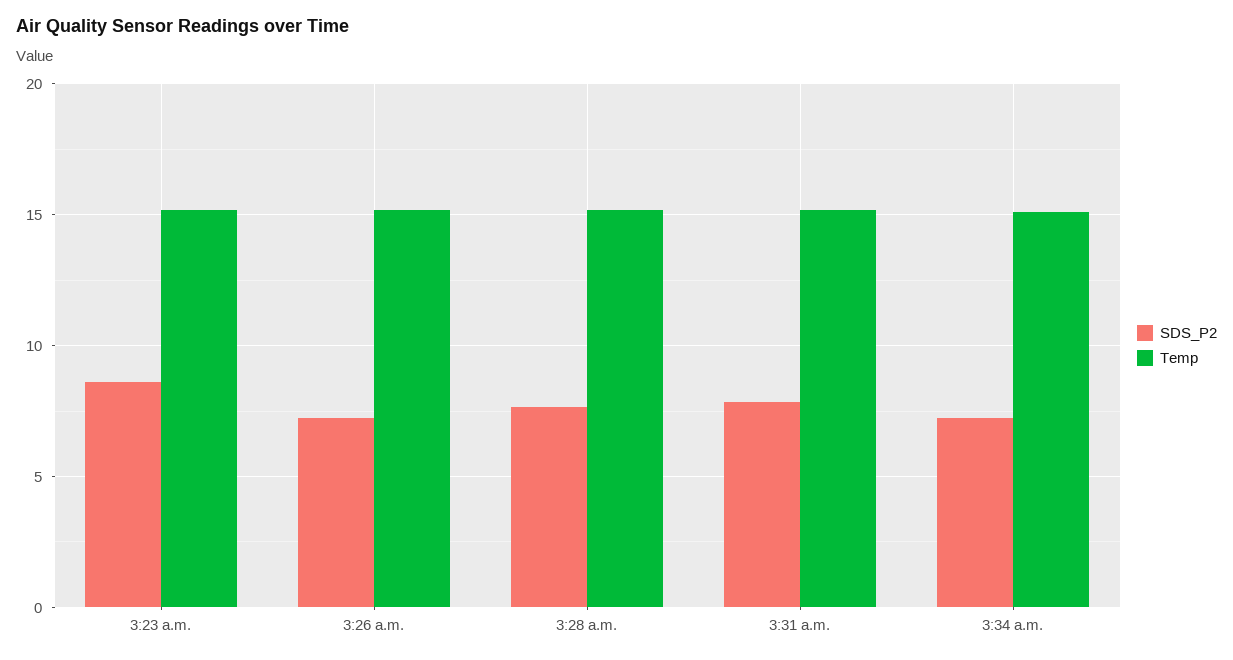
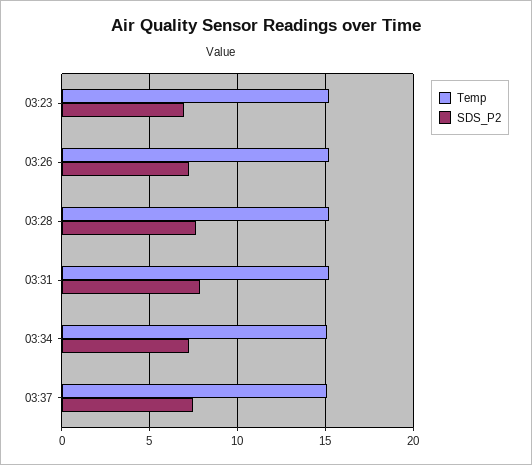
SDS_P2, 3:23 a.m.: 8.5 -> 7
Temp, 03:37: none -> 15
SDS_P2, 03:37: none -> 7.5

